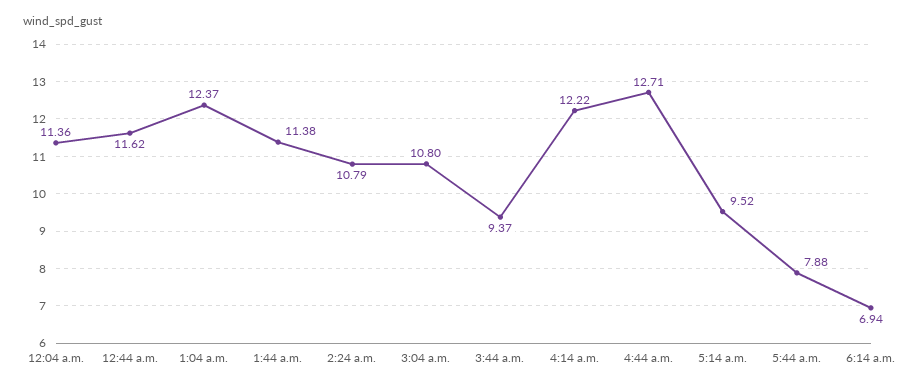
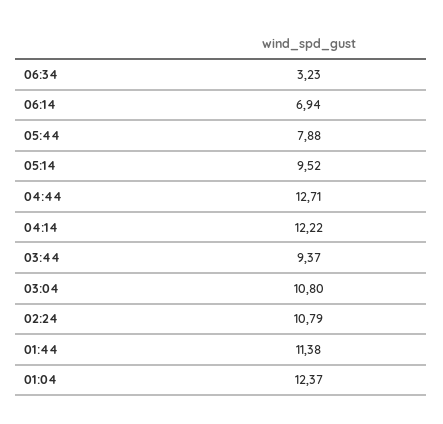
12:04 a.m.: 11.36 -> none
12:44 a.m.: 11.62 -> none
06:34: none -> 3.23

